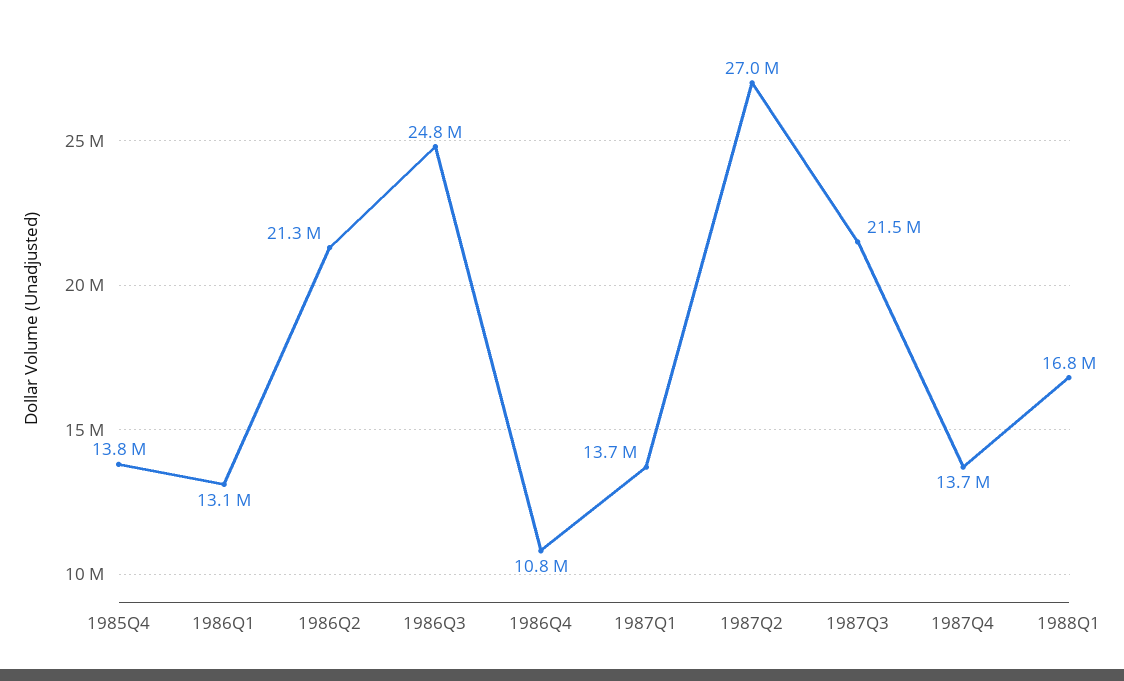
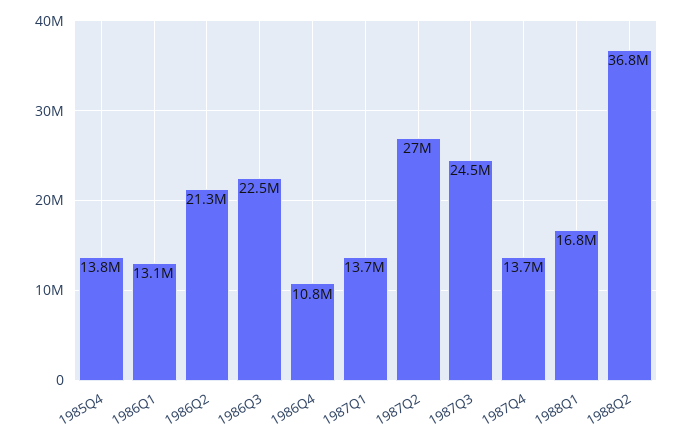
1986Q3: 24800000 -> 22500000
1987Q3: 21500000 -> 24500000
1988Q2: none -> 36800000

